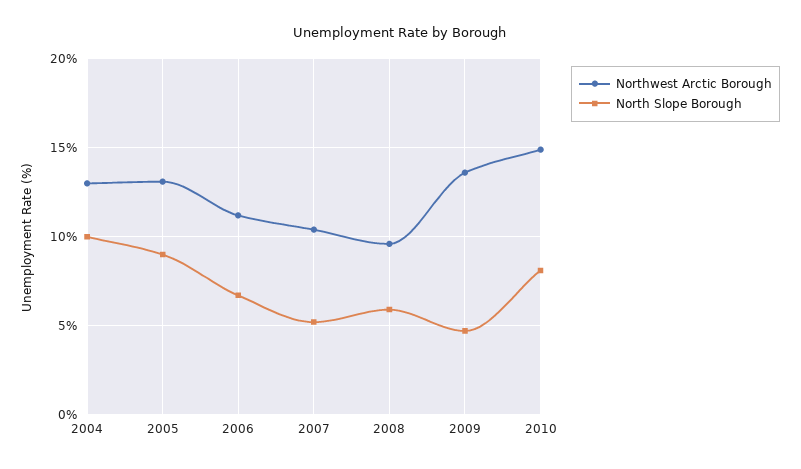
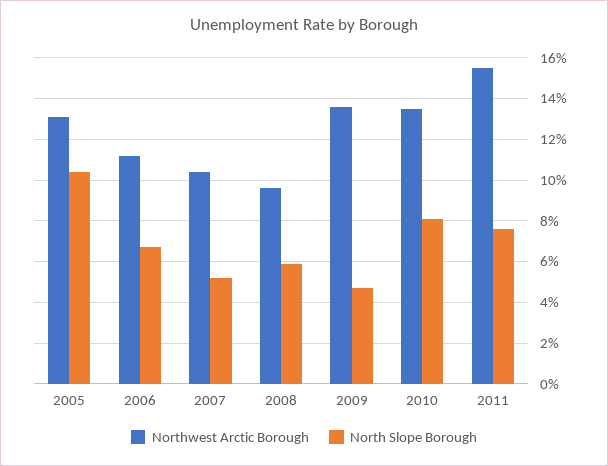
Northwest Arctic Borough, 2004: 13 -> none
North Slope Borough, 2004: 10 -> none
North Slope Borough, 2005: 9 -> 10.5
Northwest Arctic Borough, 2010: 15 -> 13.5
Northwest Arctic Borough, 2011: none -> 15.5
North Slope Borough, 2011: none -> 7.5

